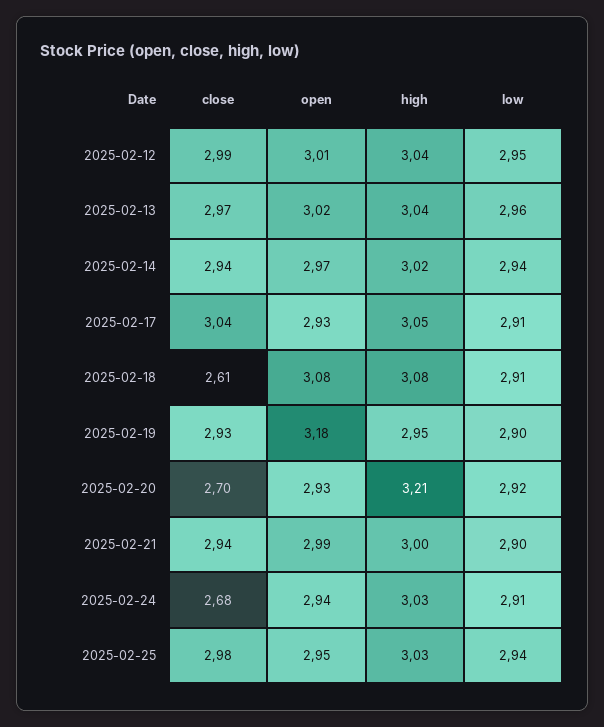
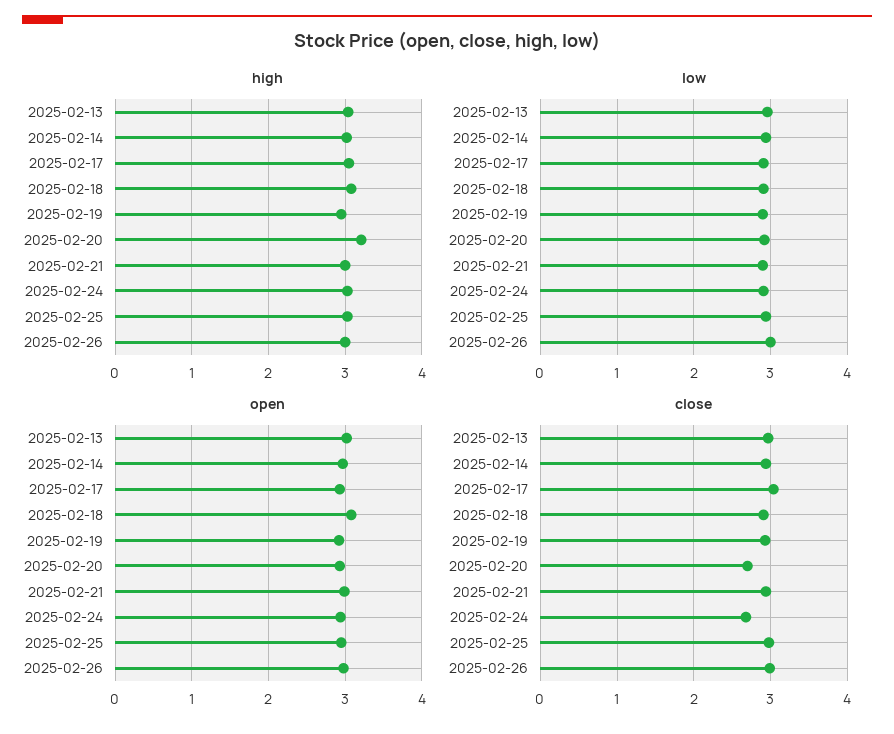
close, 2025-02-12: 2.99 -> none
open, 2025-02-12: 3.01 -> none
high, 2025-02-12: 3.04 -> none
low, 2025-02-12: 2.95 -> none
close, 2025-02-18: 2.61 -> 2.9
open, 2025-02-19: 3.18 -> 2.9
high, 2025-02-26: none -> 3
low, 2025-02-26: none -> 3
open, 2025-02-26: none -> 3
close, 2025-02-26: none -> 3

